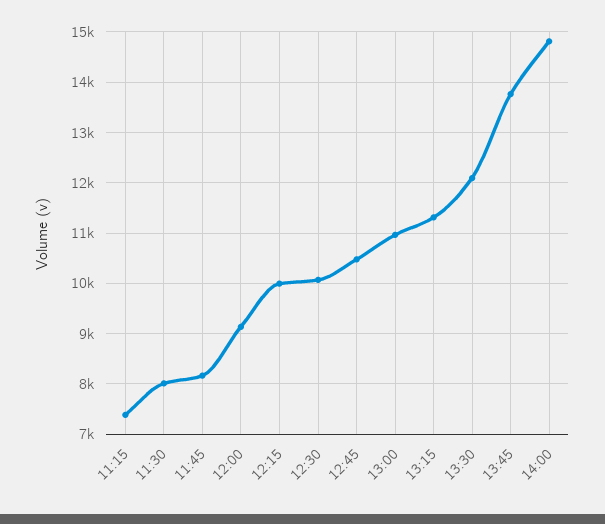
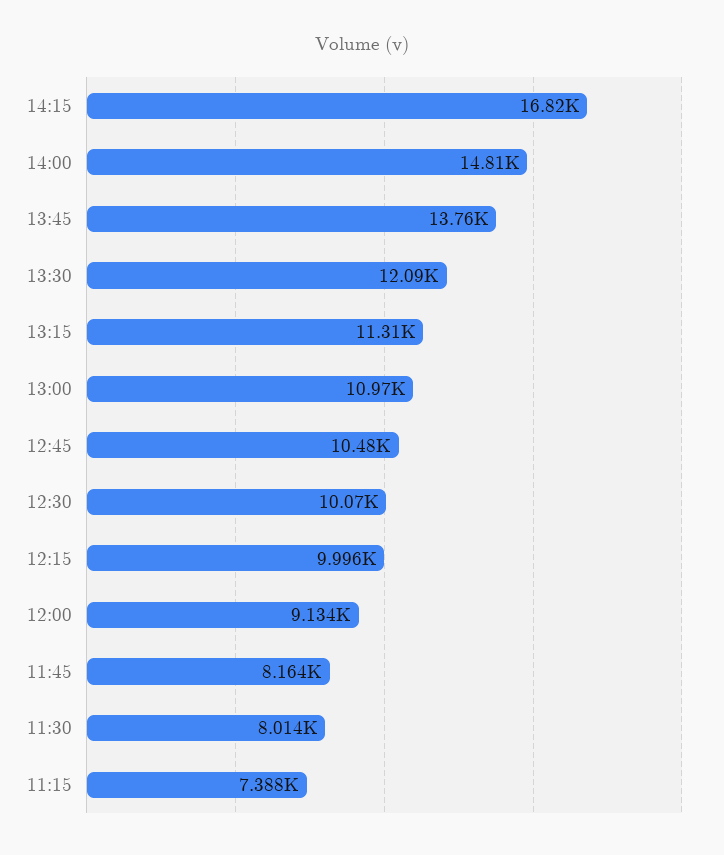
14:15: none -> 16820

